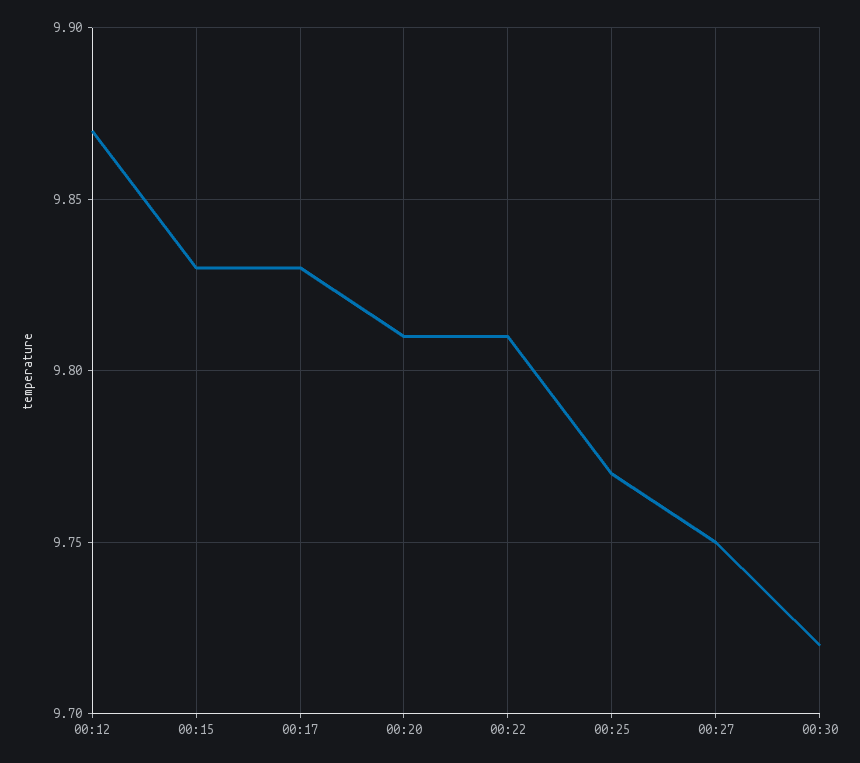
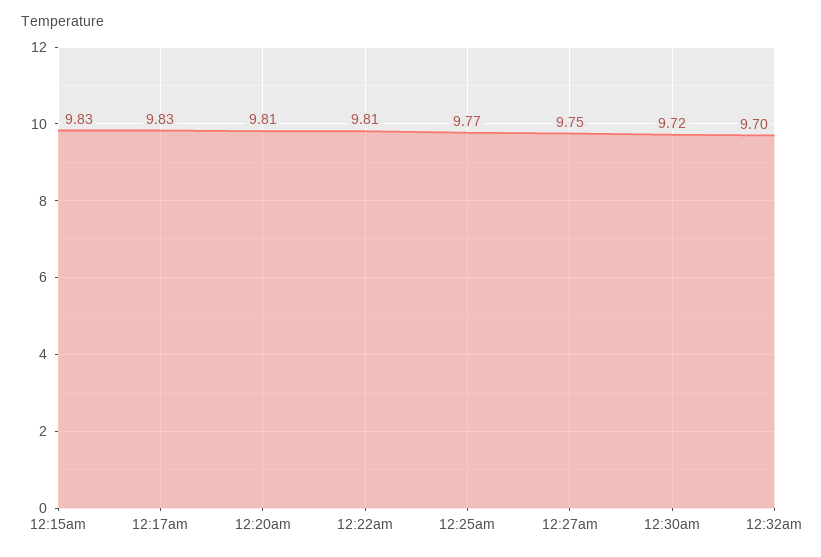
00:12: 9.87 -> none
12:32am: none -> 9.7

